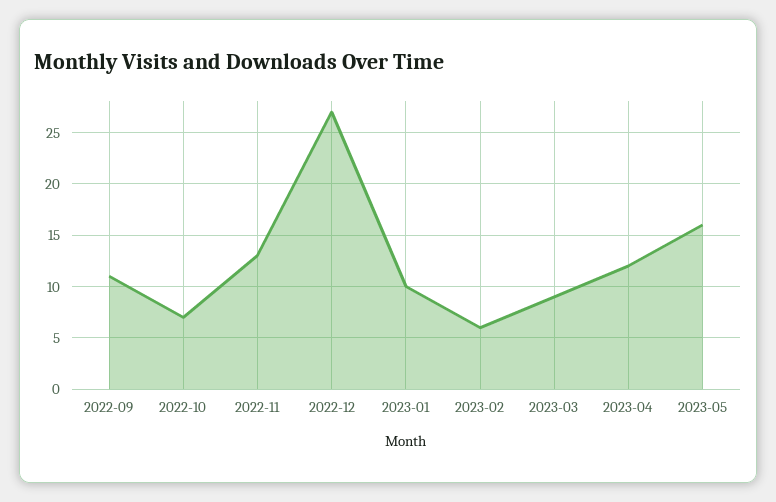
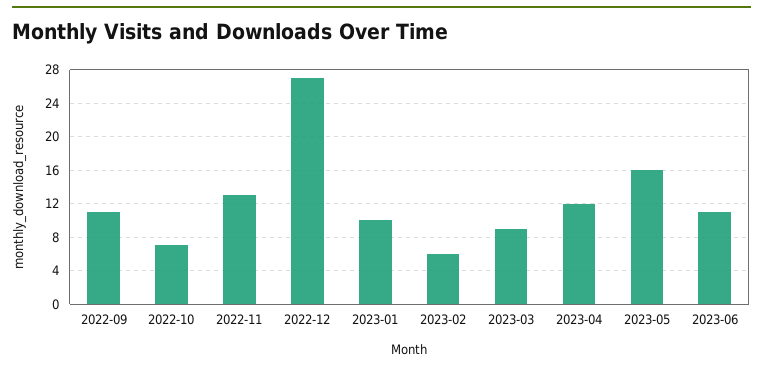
2023-06: none -> 11

